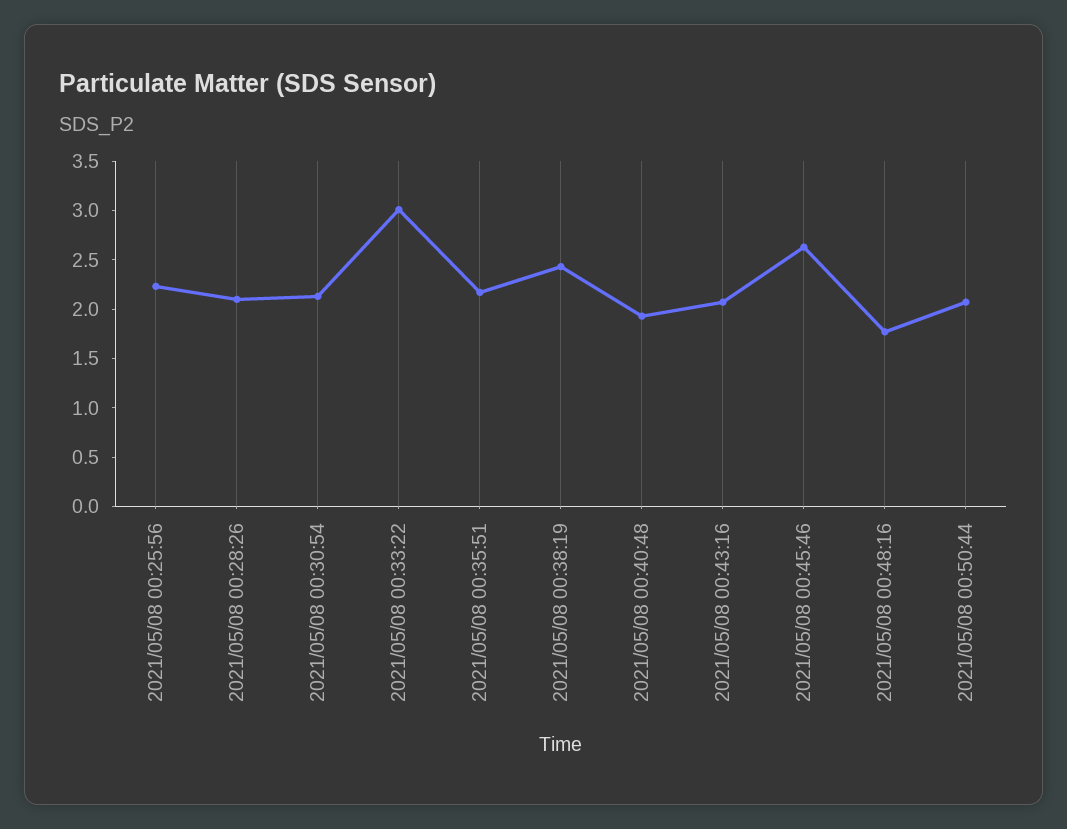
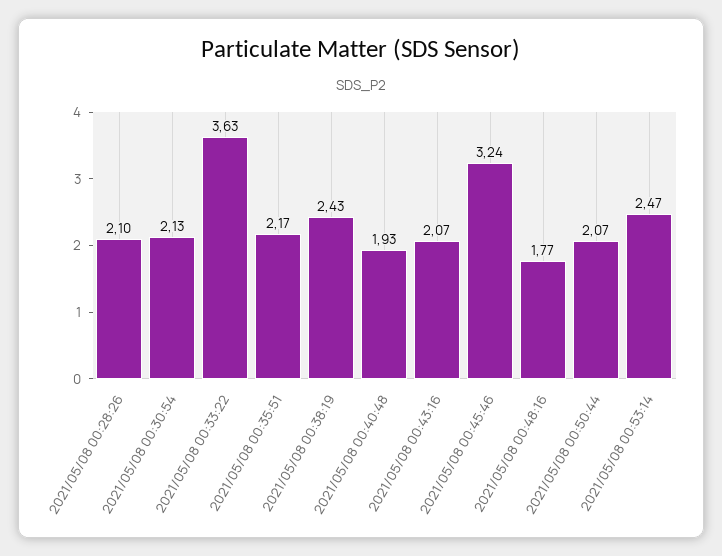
2021/05/08 00:25:56: 2.2 -> none
2021/05/08 00:33:22: 3 -> 3.63
2021/05/08 00:45:46: 2.6 -> 3.24
2021/05/08 00:53:14: none -> 2.47

